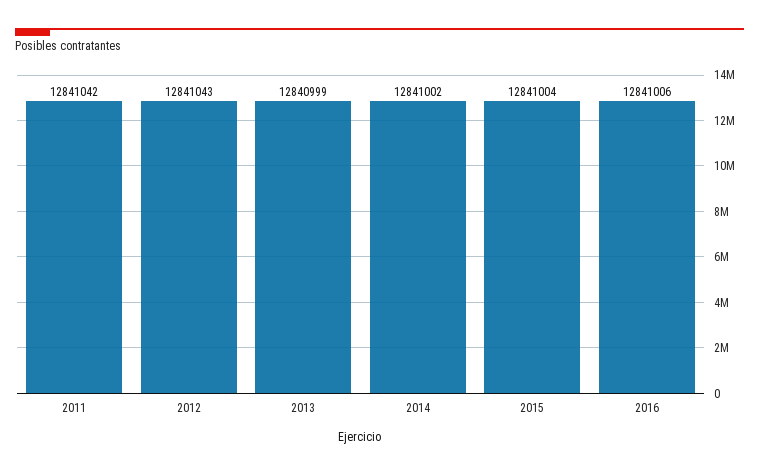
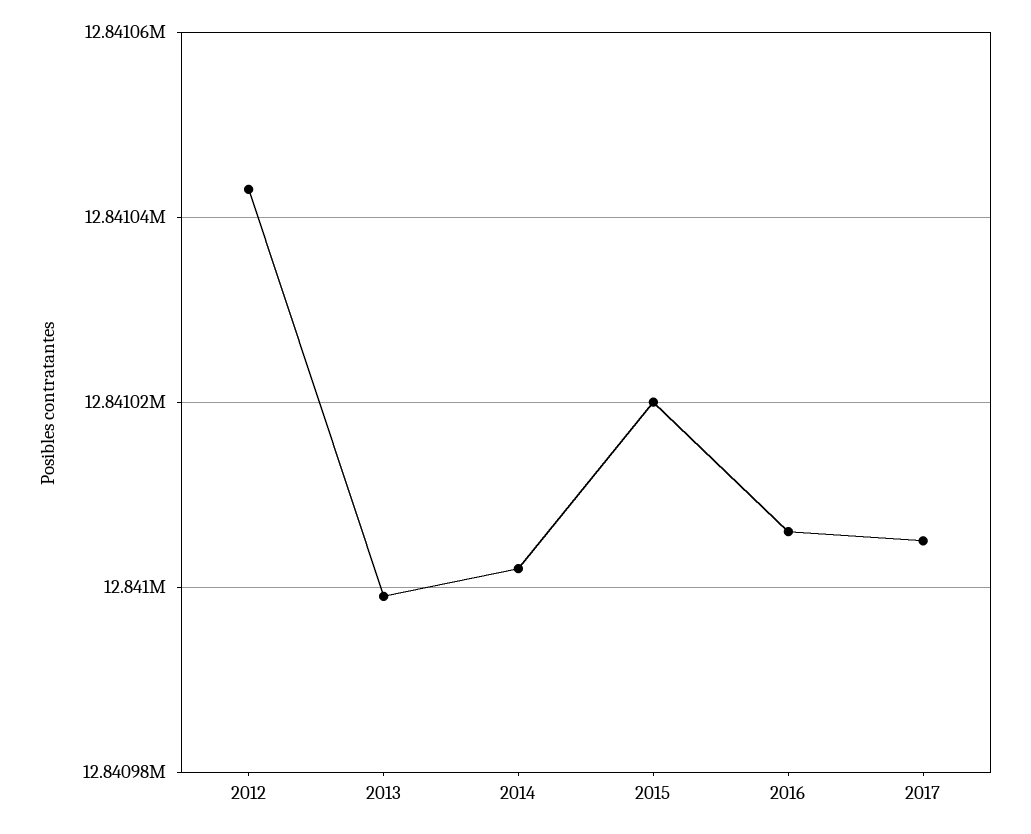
2011: 12841042 -> none
2015: 12841004 -> 12841020
2017: none -> 12841005

